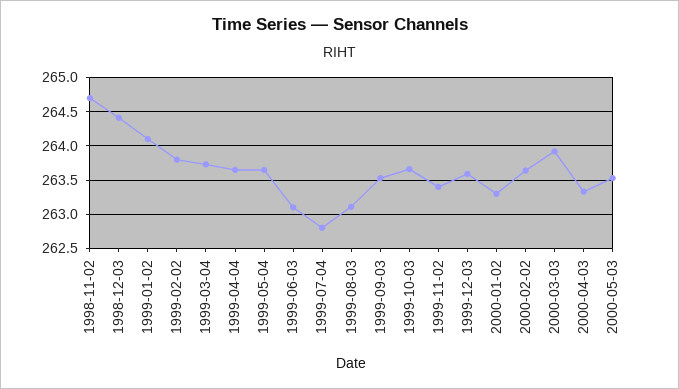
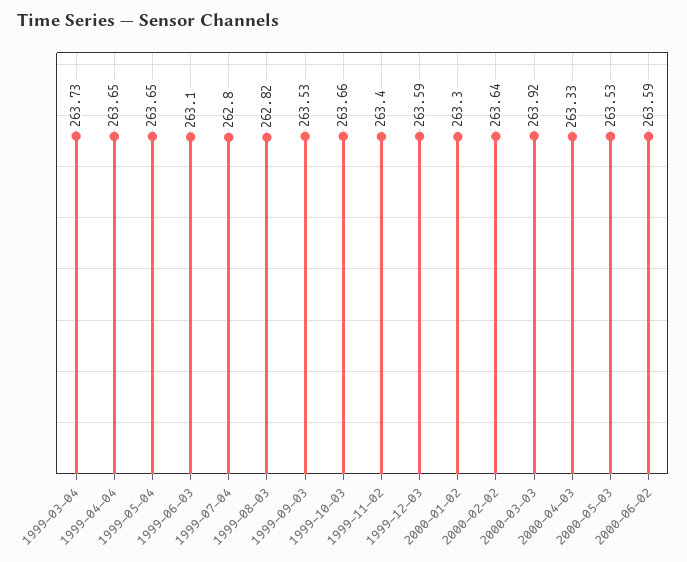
1998-11-02: 264.7 -> none
1998-12-03: 264.4 -> none
1999-01-02: 264.1 -> none
1999-02-02: 263.8 -> none
1999-08-03: 263.1 -> 262.82
2000-06-02: none -> 263.59

